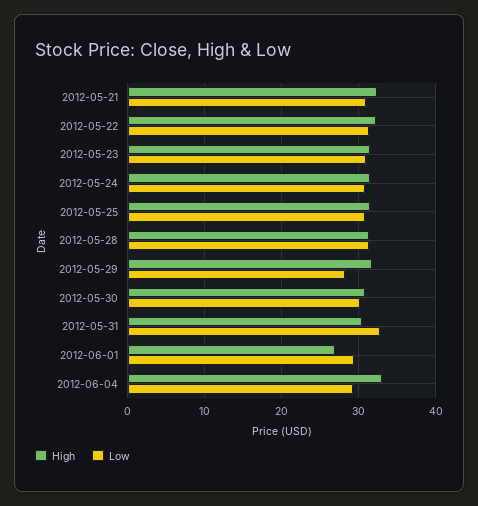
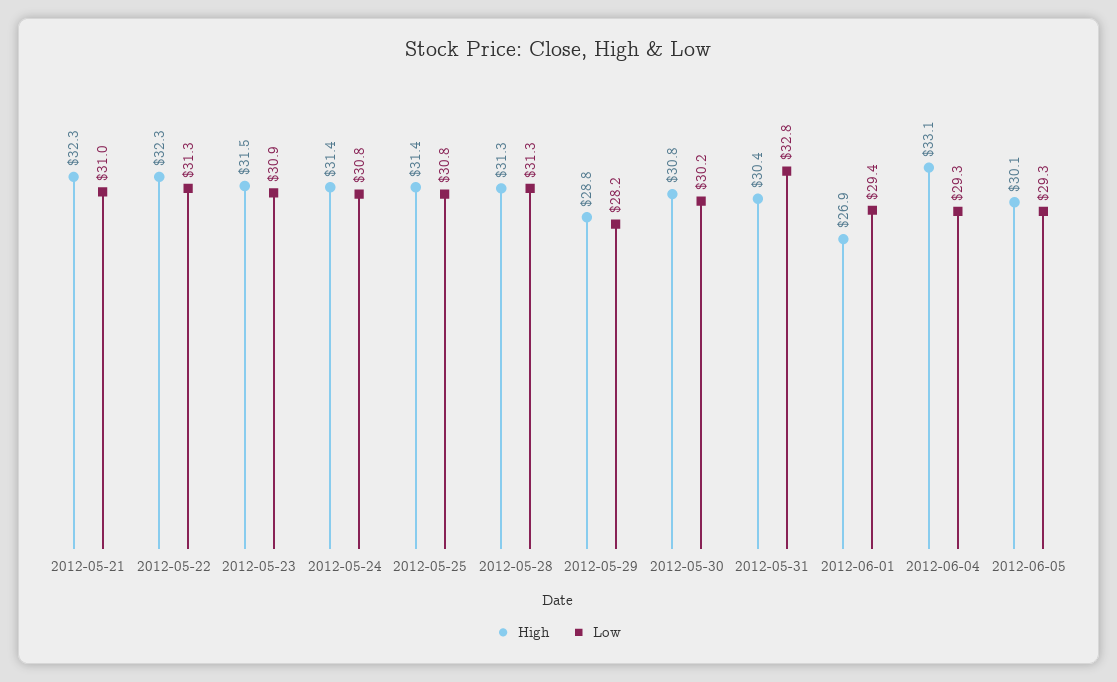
High, 2012-05-29: 32 -> 28.8
High, 2012-06-05: none -> 30.1
Low, 2012-06-05: none -> 29.3

